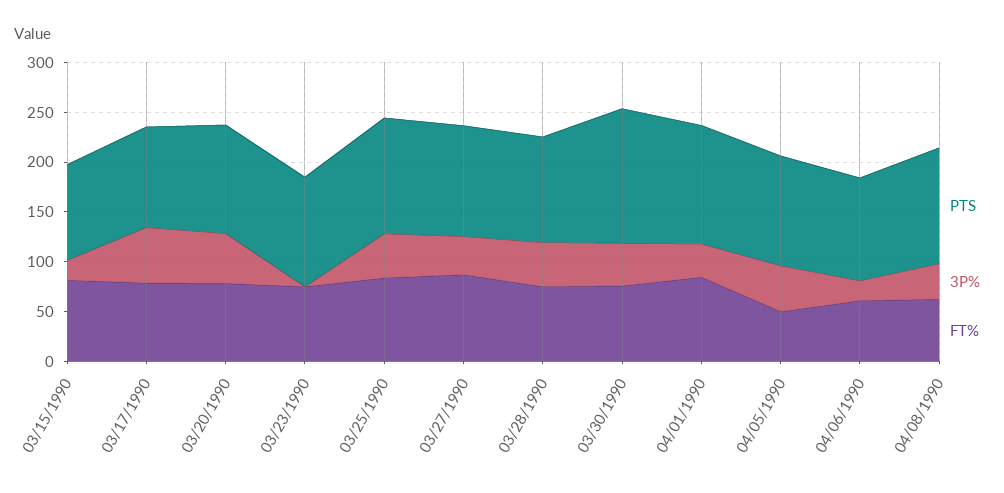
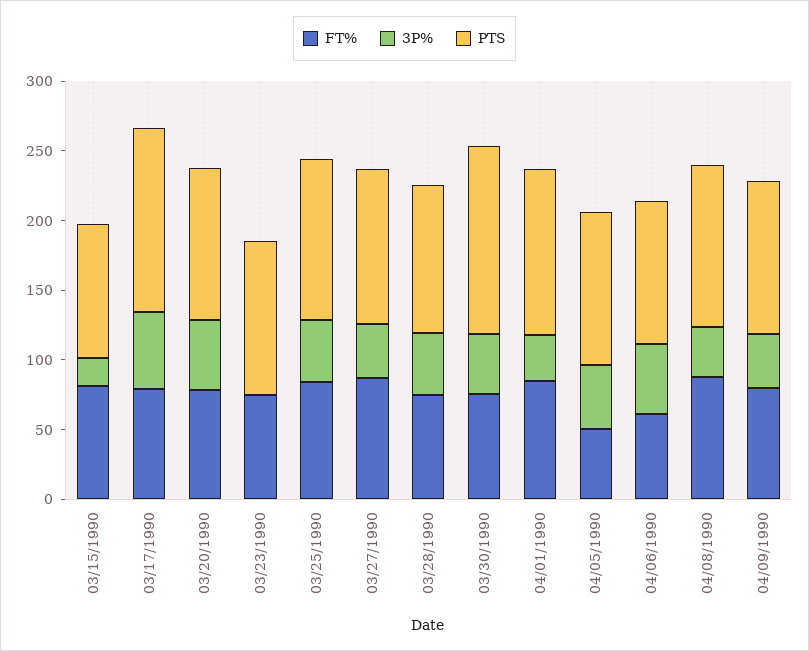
PTS, 03/17/1990: 100 -> 130
3P%, 04/06/1990: 20 -> 50
FT%, 04/08/1990: 60 -> 90
FT%, 04/09/1990: none -> 80
3P%, 04/09/1990: none -> 40
PTS, 04/09/1990: none -> 110

